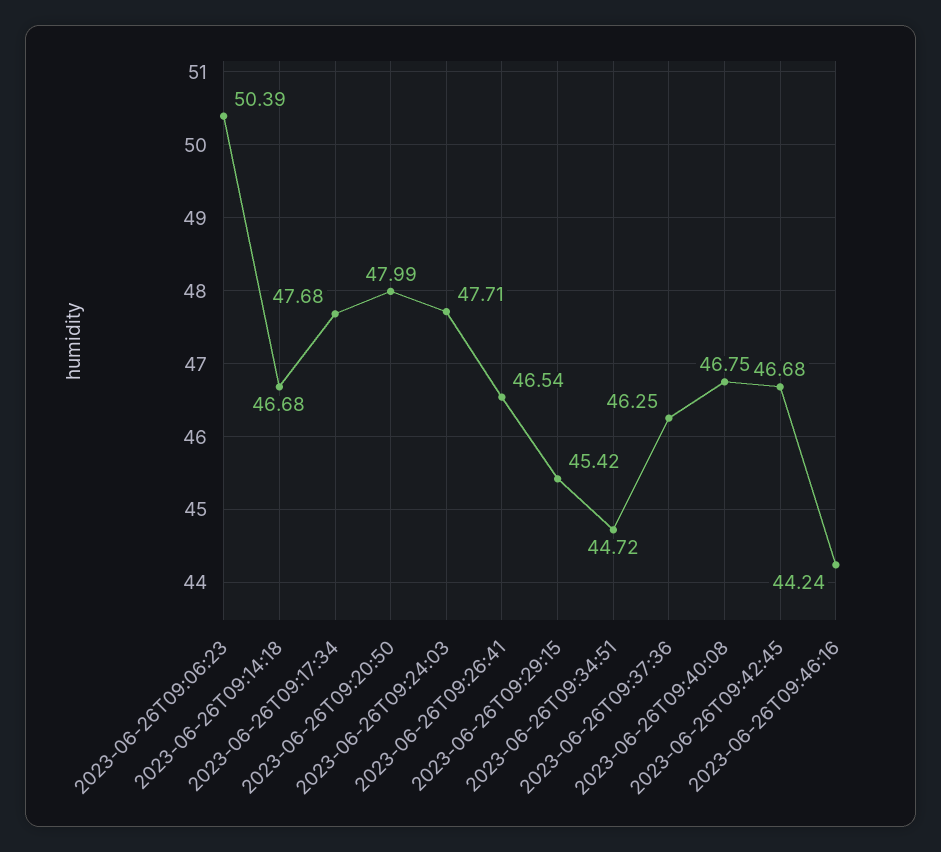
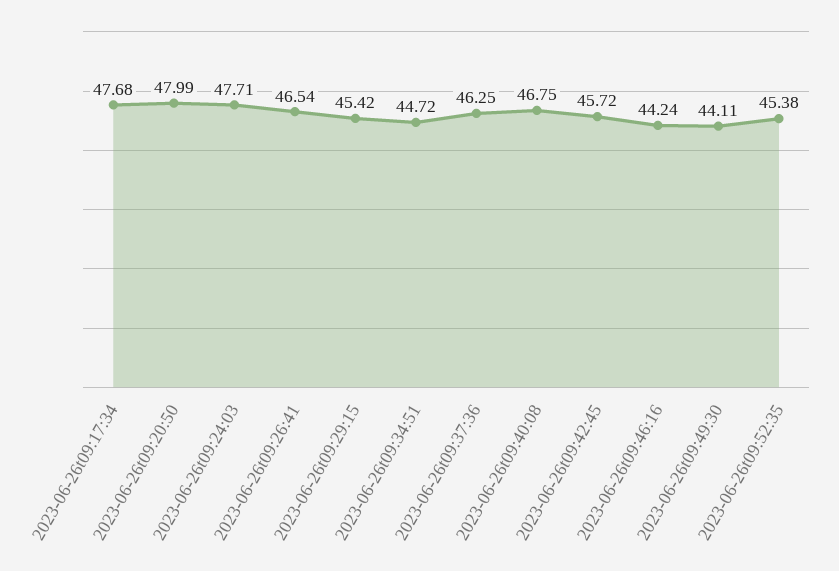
2023-06-26T09:06:23: 50.39 -> none
2023-06-26T09:14:18: 46.68 -> none
2023-06-26T09:42:45: 46.68 -> 45.72
2023-06-26t09:49:30: none -> 44.11
2023-06-26t09:52:35: none -> 45.38

